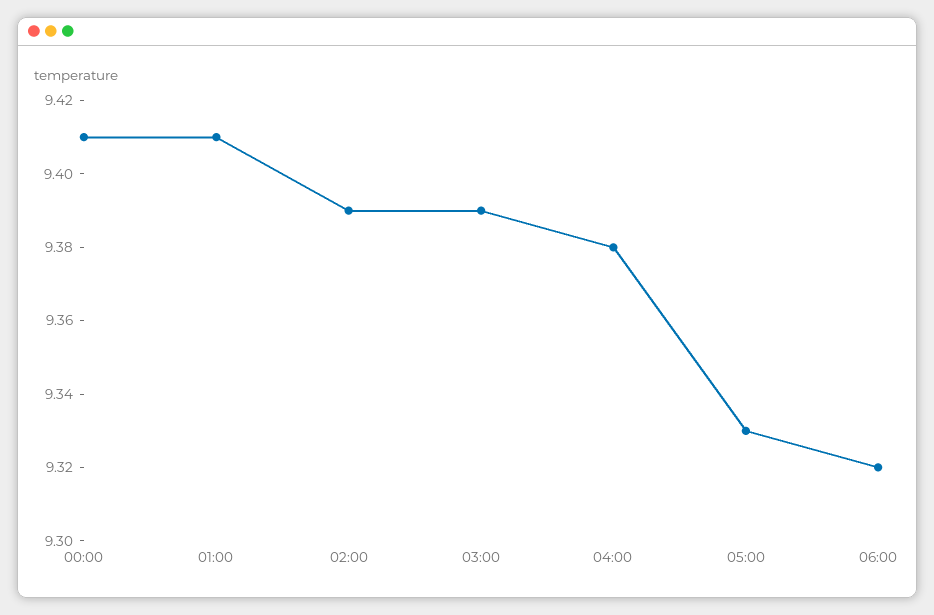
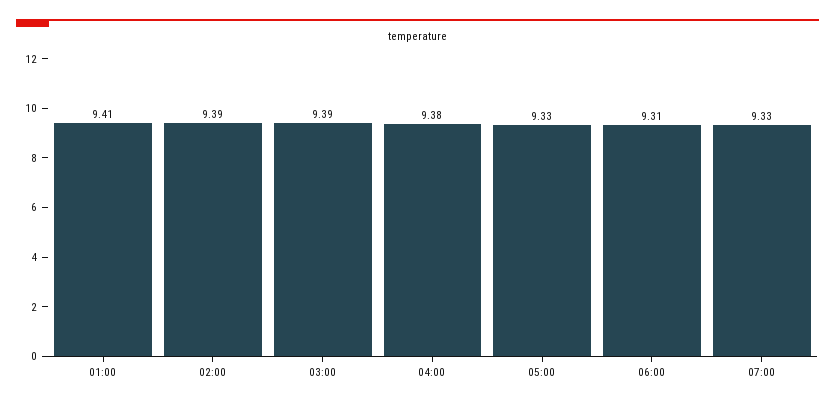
00:00: 9.41 -> none
06:00: 9.32 -> 9.31
07:00: none -> 9.33

